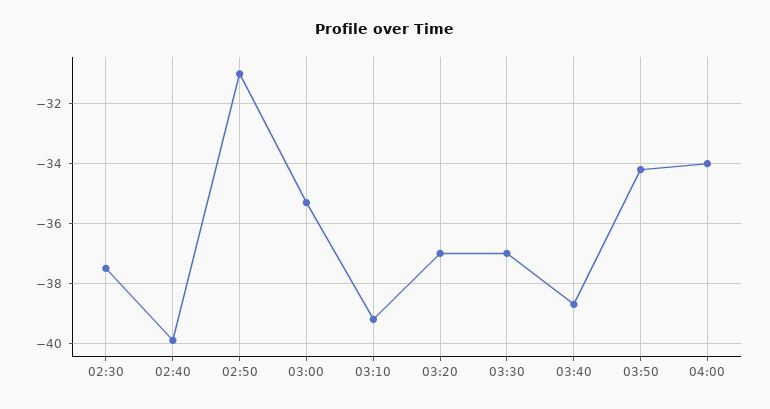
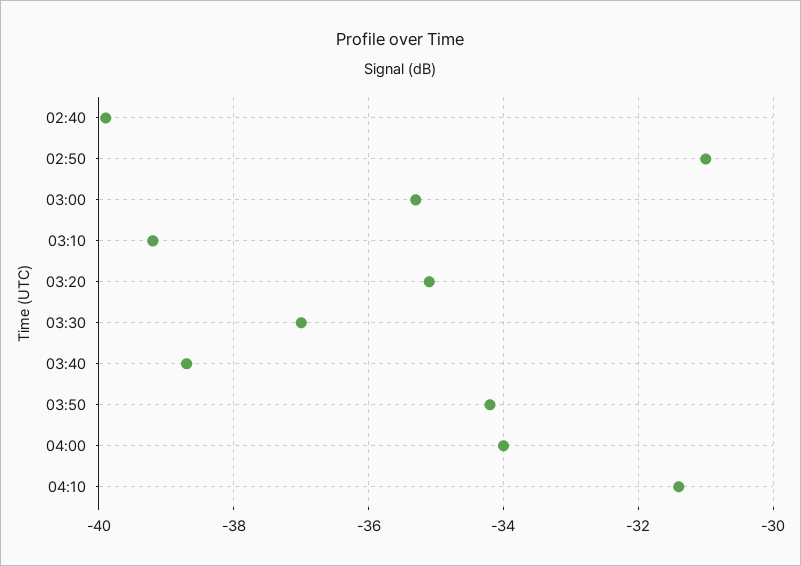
02:30: -37.5 -> none
03:20: -37 -> -35
04:10: none -> -31.5

